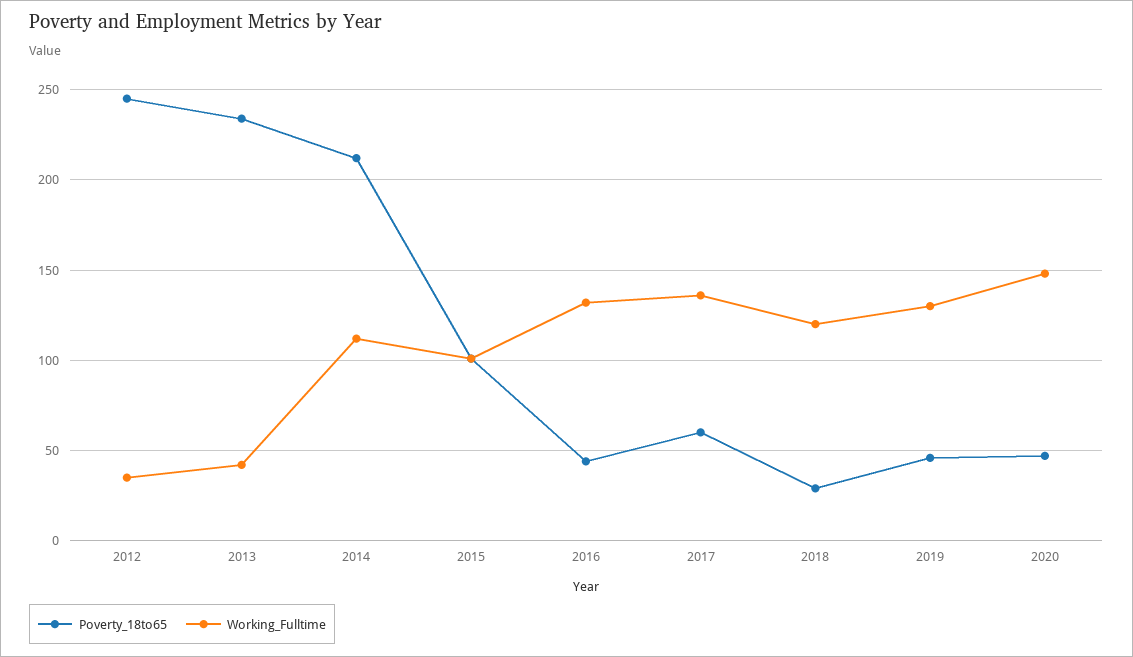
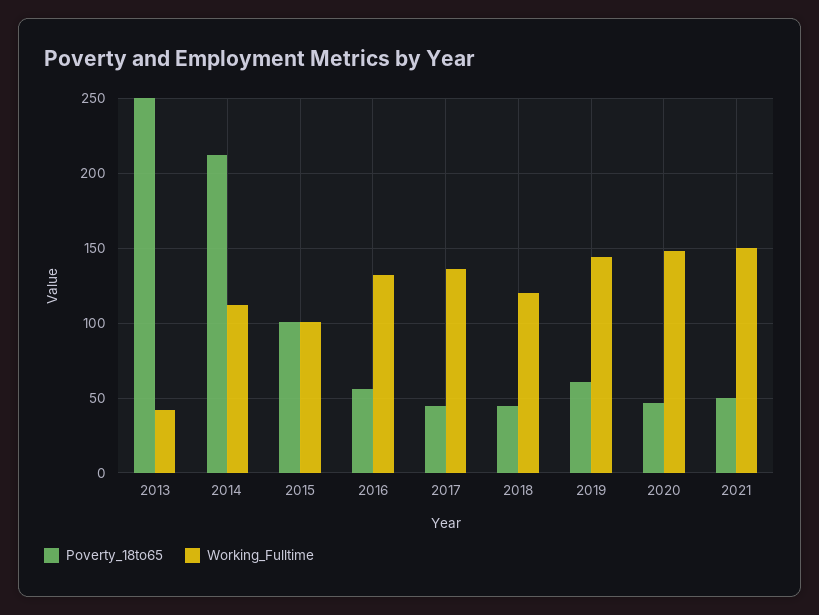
Poverty_18to65, 2012: 245 -> none
Working_Fulltime, 2012: 35 -> none
Poverty_18to65, 2013: 235 -> 250
Poverty_18to65, 2016: 45 -> 55
Poverty_18to65, 2017: 60 -> 45
Poverty_18to65, 2018: 30 -> 45
Poverty_18to65, 2019: 45 -> 60
Working_Fulltime, 2019: 130 -> 145
Poverty_18to65, 2021: none -> 50
Working_Fulltime, 2021: none -> 150

